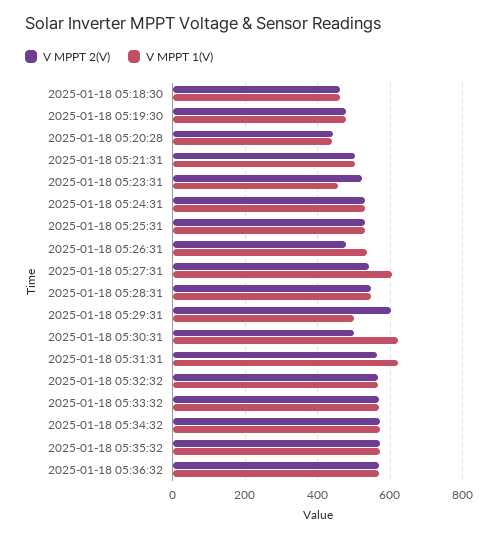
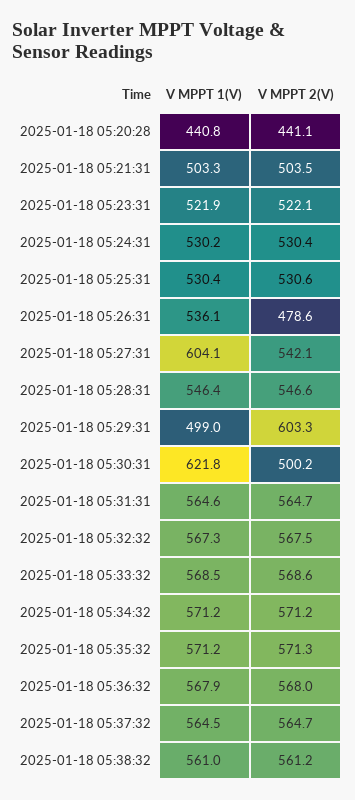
V MPPT 2(V), 2025-01-18 05:18:30: 460 -> none
V MPPT 1(V), 2025-01-18 05:18:30: 460 -> none
V MPPT 2(V), 2025-01-18 05:19:30: 480 -> none
V MPPT 1(V), 2025-01-18 05:19:30: 480 -> none
V MPPT 1(V), 2025-01-18 05:23:31: 460 -> 521.9
V MPPT 1(V), 2025-01-18 05:31:31: 620 -> 564.6
V MPPT 1(V), 2025-01-18 05:37:32: none -> 564.5
V MPPT 2(V), 2025-01-18 05:37:32: none -> 564.7
V MPPT 1(V), 2025-01-18 05:38:32: none -> 561
V MPPT 2(V), 2025-01-18 05:38:32: none -> 561.2

